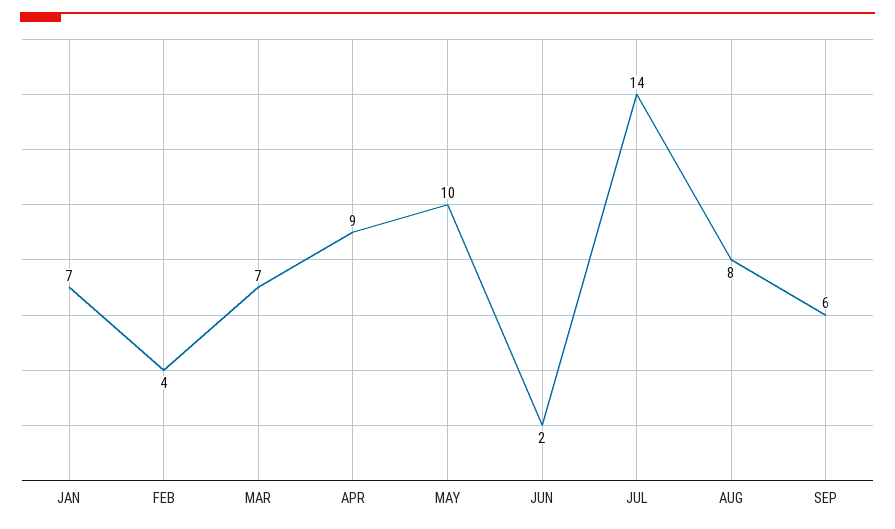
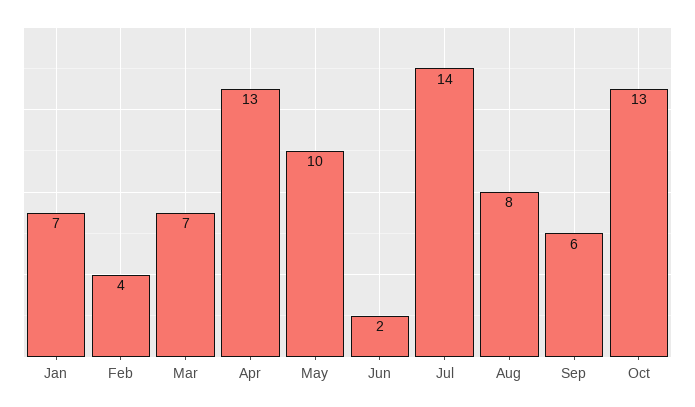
APR: 9 -> 13
Oct: none -> 13

